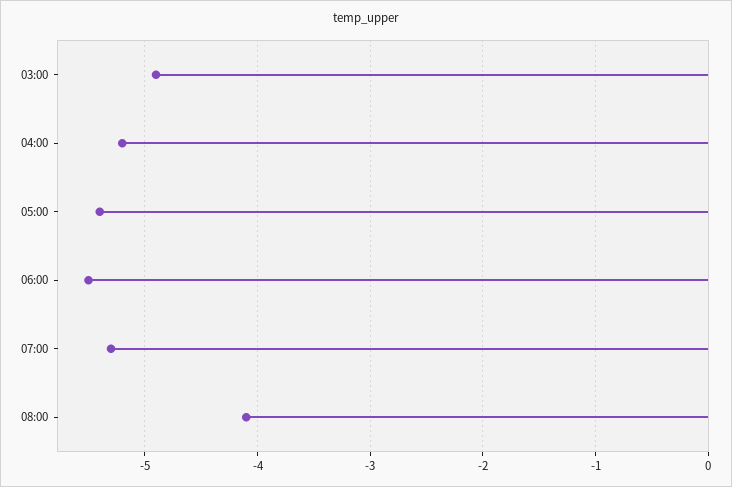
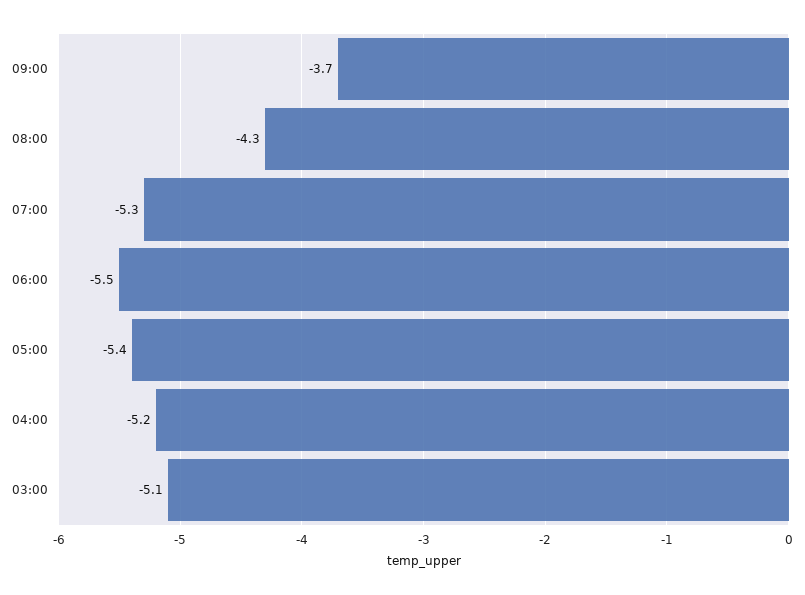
03:00: -4.9 -> -5.1
08:00: -4.1 -> -4.3
09:00: none -> -3.7

